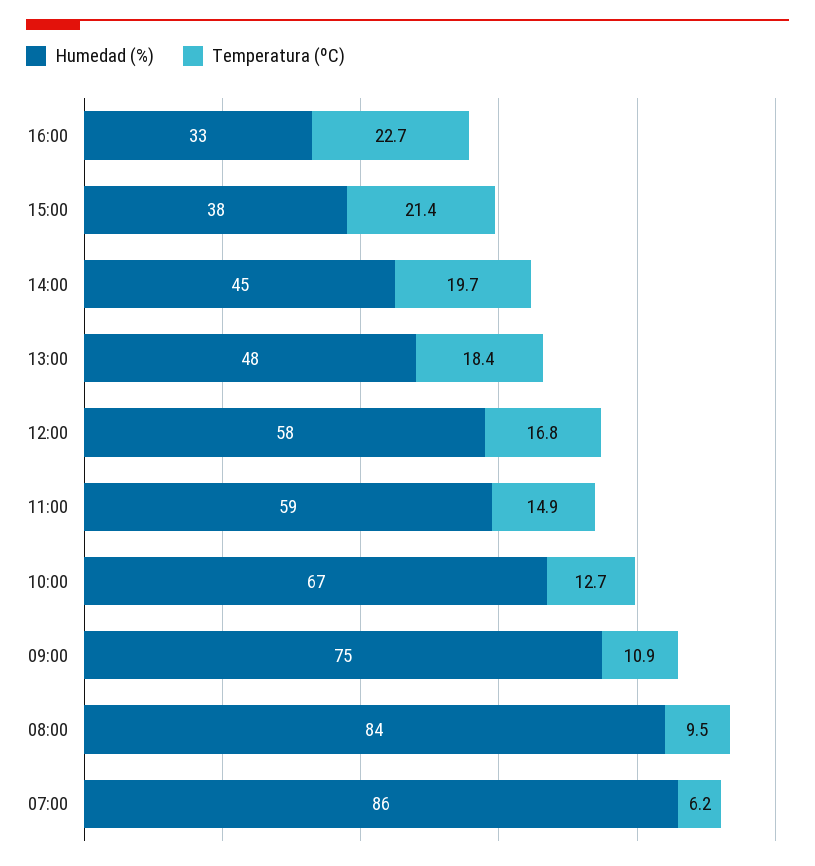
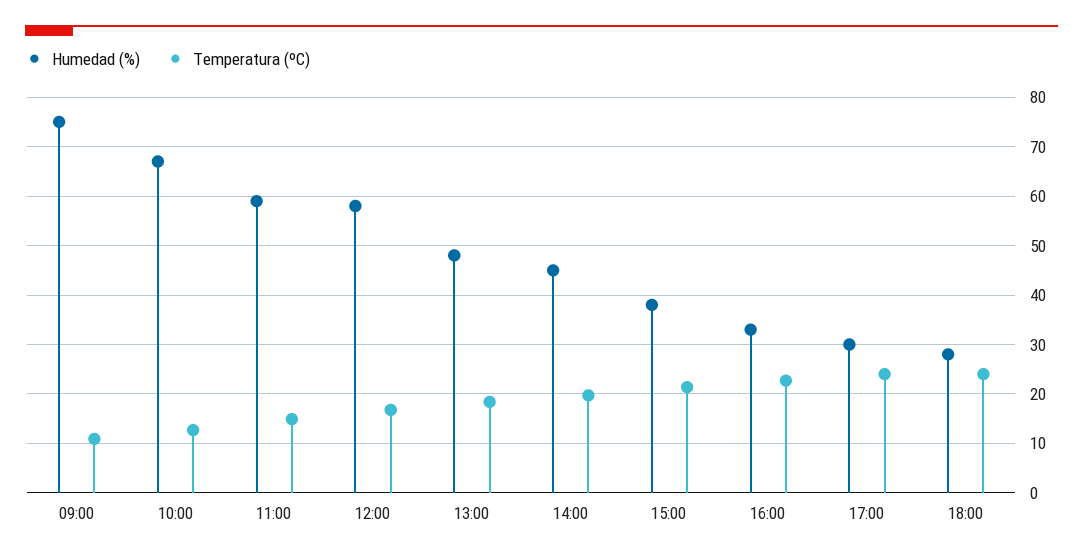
Humedad (%), 08:00: 84 -> none
Temperatura (ºC), 08:00: 9.5 -> none
Humedad (%), 07:00: 86 -> none
Temperatura (ºC), 07:00: 6.2 -> none
Humedad (%), 17:00: none -> 30
Temperatura (ºC), 17:00: none -> 24
Humedad (%), 18:00: none -> 28
Temperatura (ºC), 18:00: none -> 24

